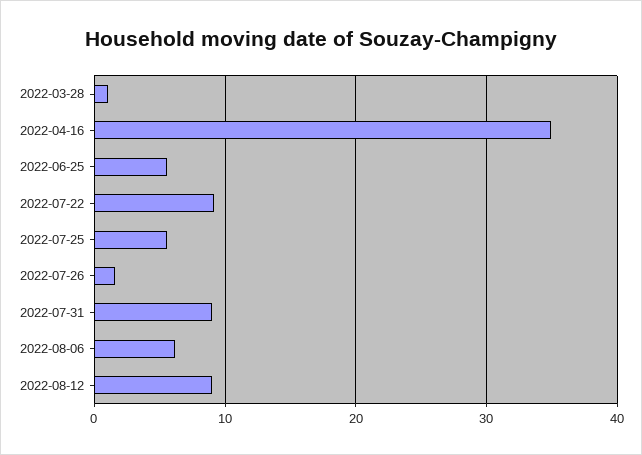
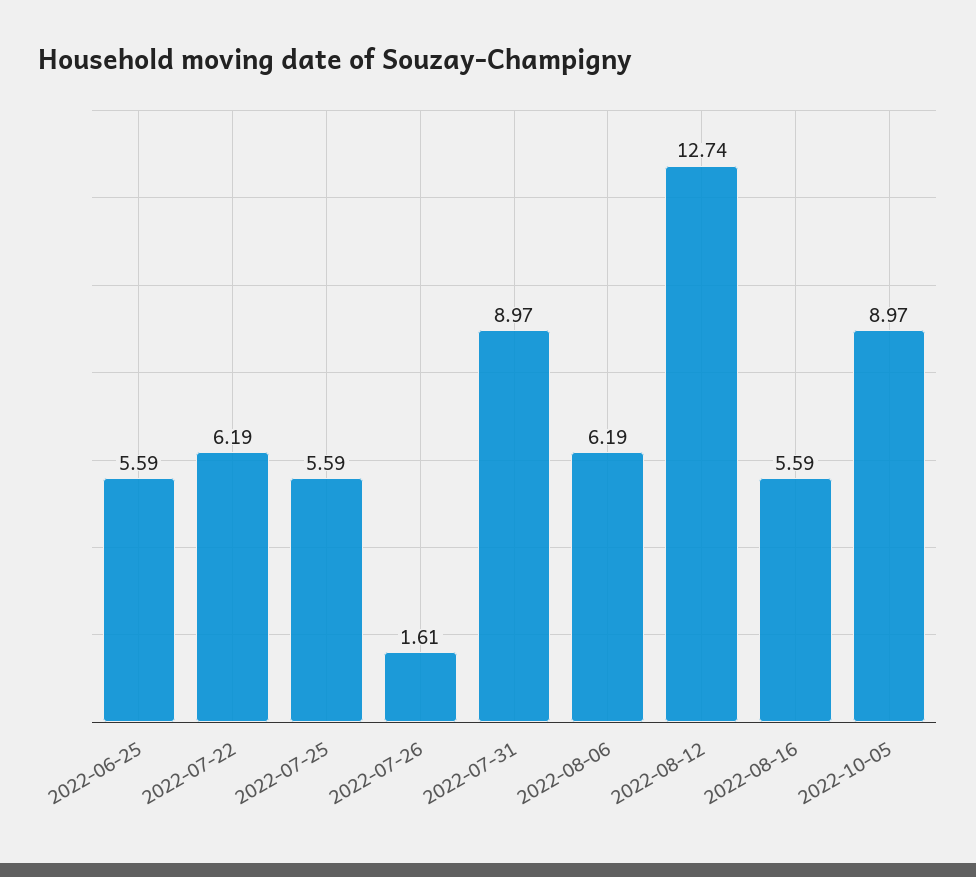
2022-03-28: 1 -> none
2022-04-16: 35 -> none
2022-07-22: 9 -> 6.19
2022-08-12: 9 -> 12.74
2022-08-16: none -> 5.59
2022-10-05: none -> 8.97

